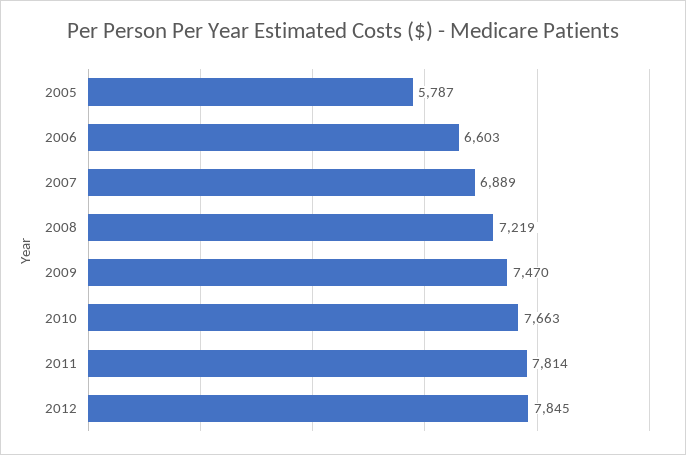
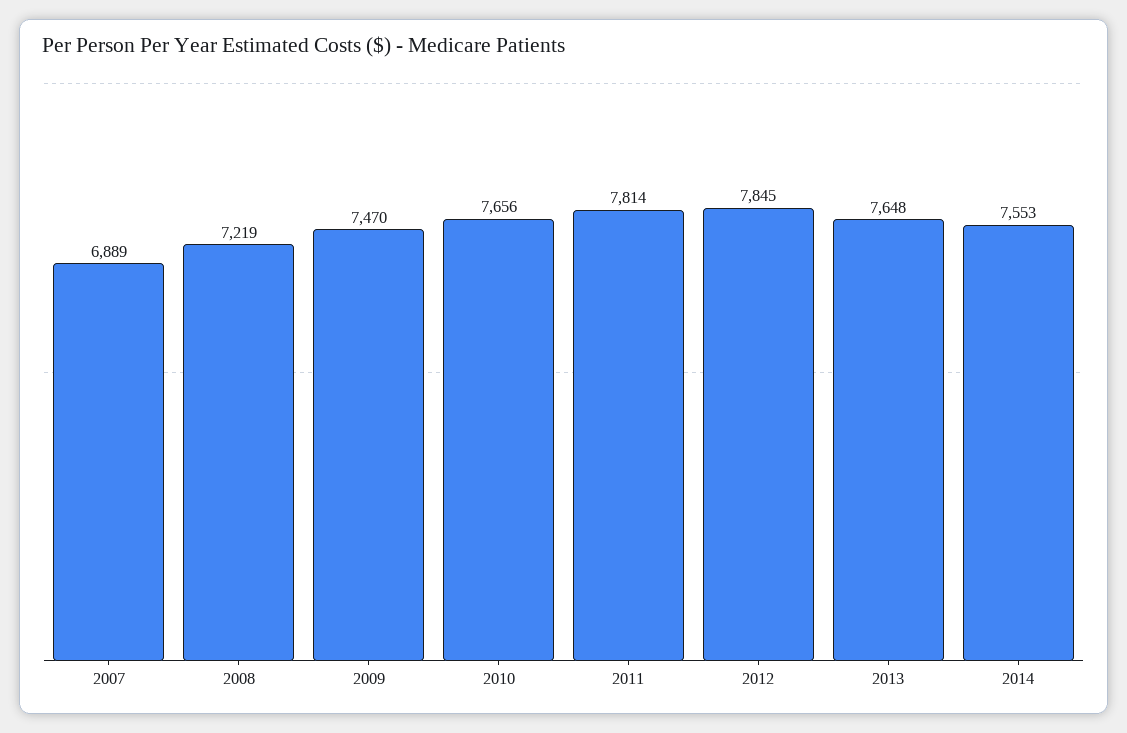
2005: 5787 -> none
2006: 6603 -> none
2010: 7663 -> 7656
2013: none -> 7648
2014: none -> 7553

